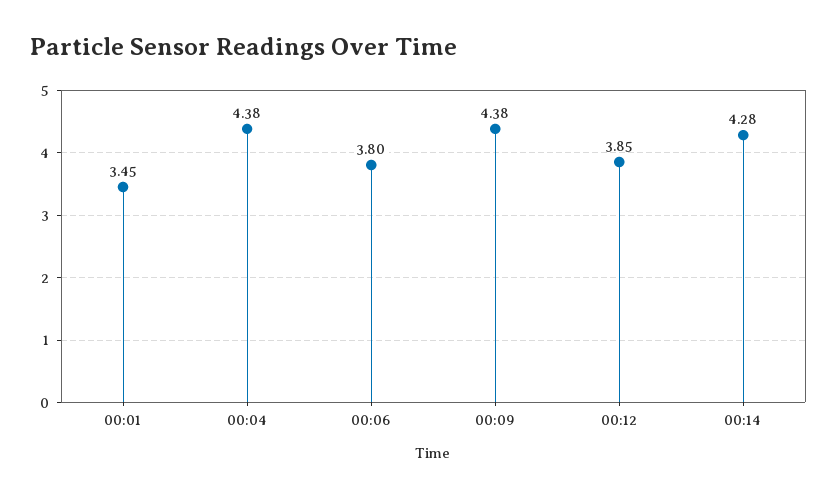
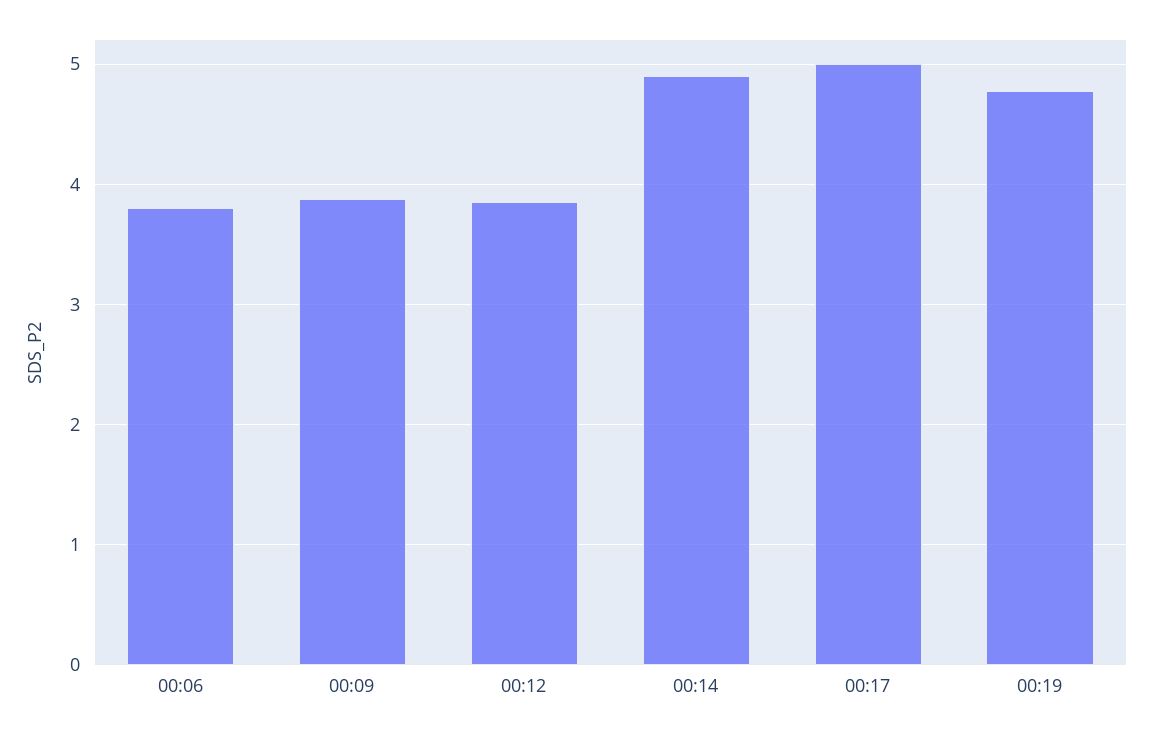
00:01: 3.45 -> none
00:04: 4.38 -> none
00:09: 4.38 -> 3.9
00:14: 4.28 -> 4.9
00:17: none -> 5
00:19: none -> 4.8

